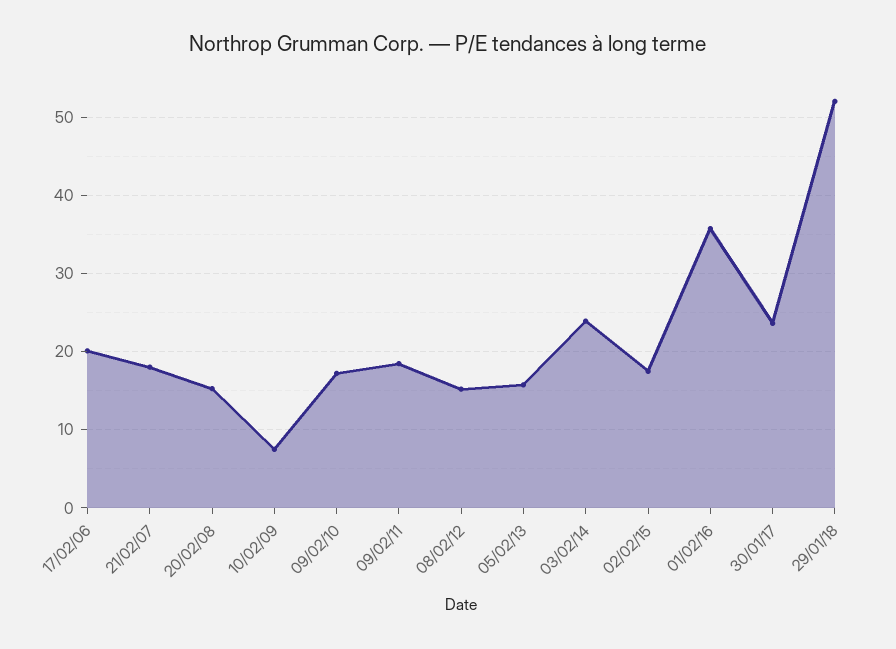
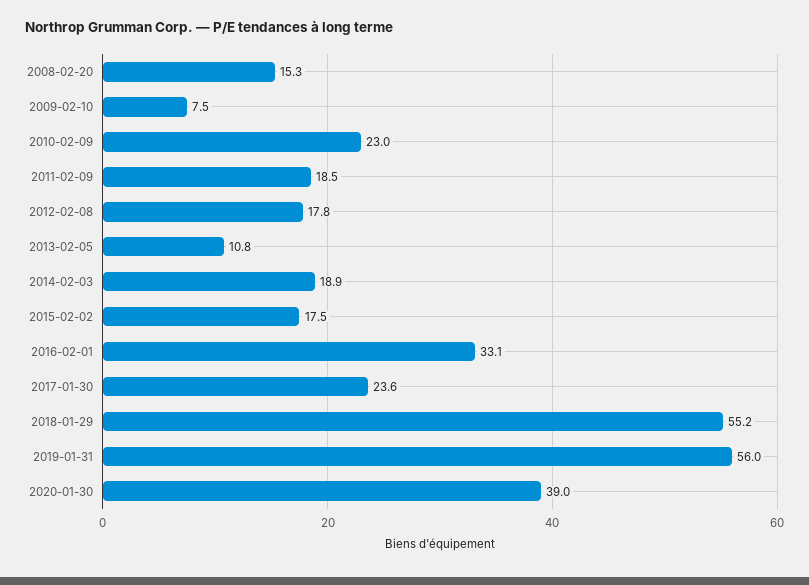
17/02/06: 20 -> none
21/02/07: 18 -> none
09/02/10: 17 -> 23
08/02/12: 15 -> 17.8
05/02/13: 16 -> 10.8
03/02/14: 24 -> 18.9
01/02/16: 36 -> 33.1
29/01/18: 52 -> 55.2
2019-01-31: none -> 56
2020-01-30: none -> 39

